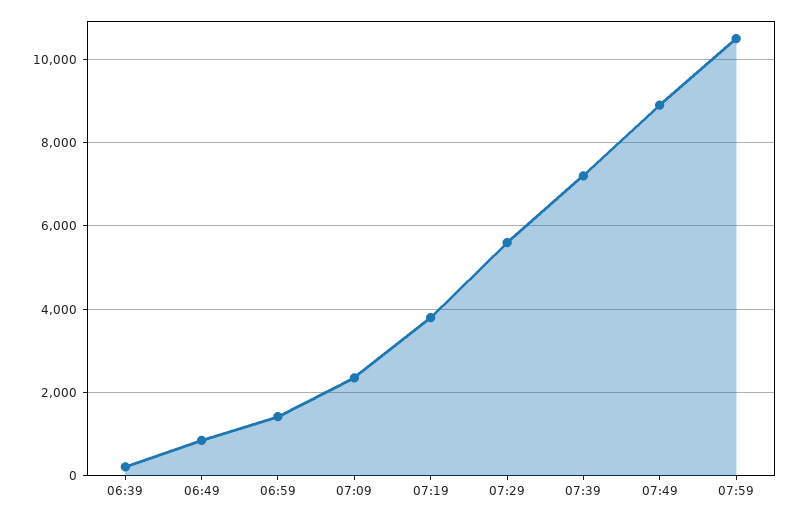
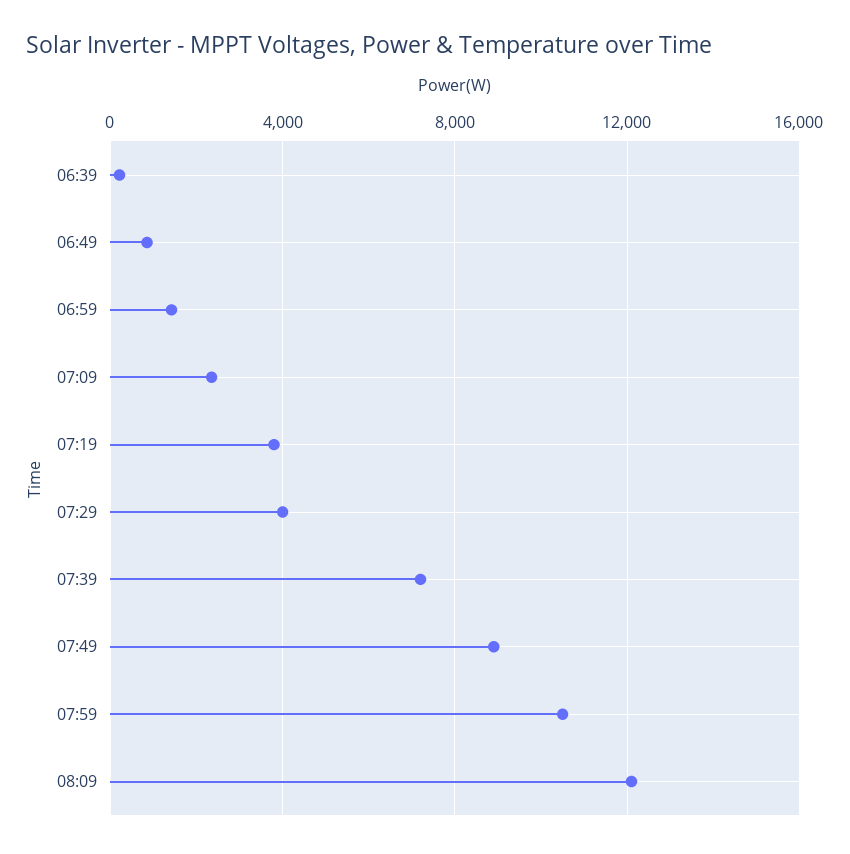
07:29: 5600 -> 4000
08:09: none -> 12000

